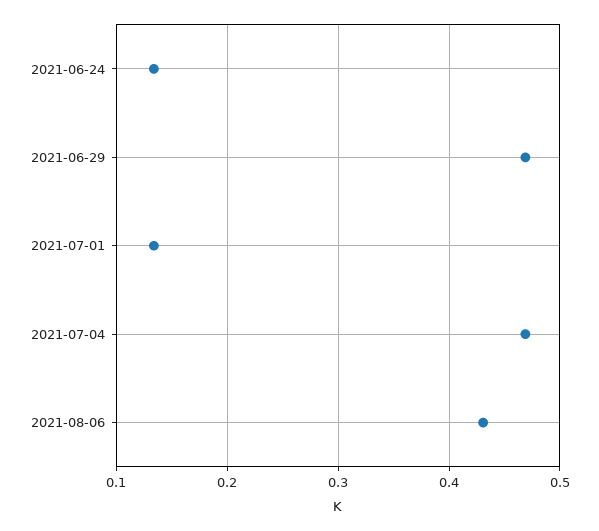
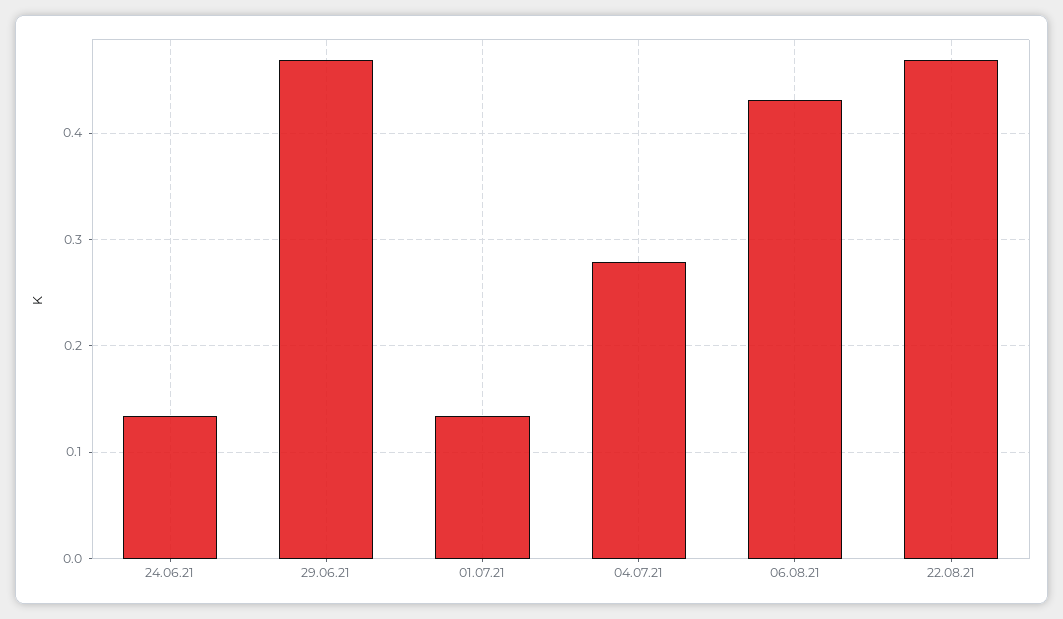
2021-07-04: 0.47 -> 0.28
22.08.21: none -> 0.47

